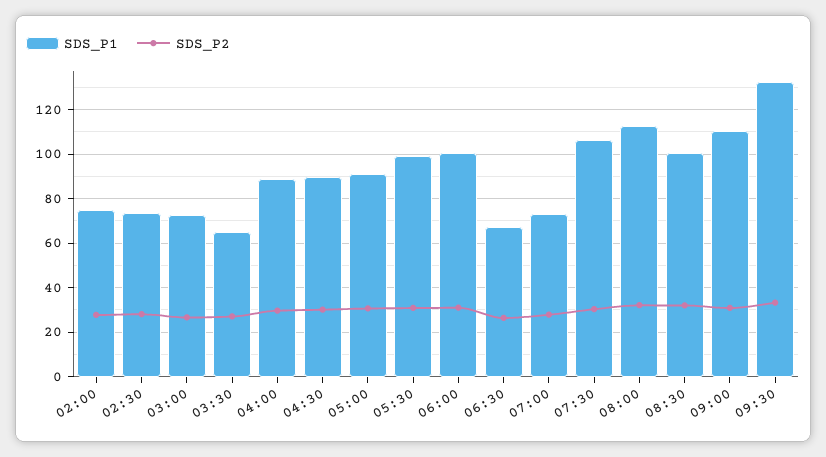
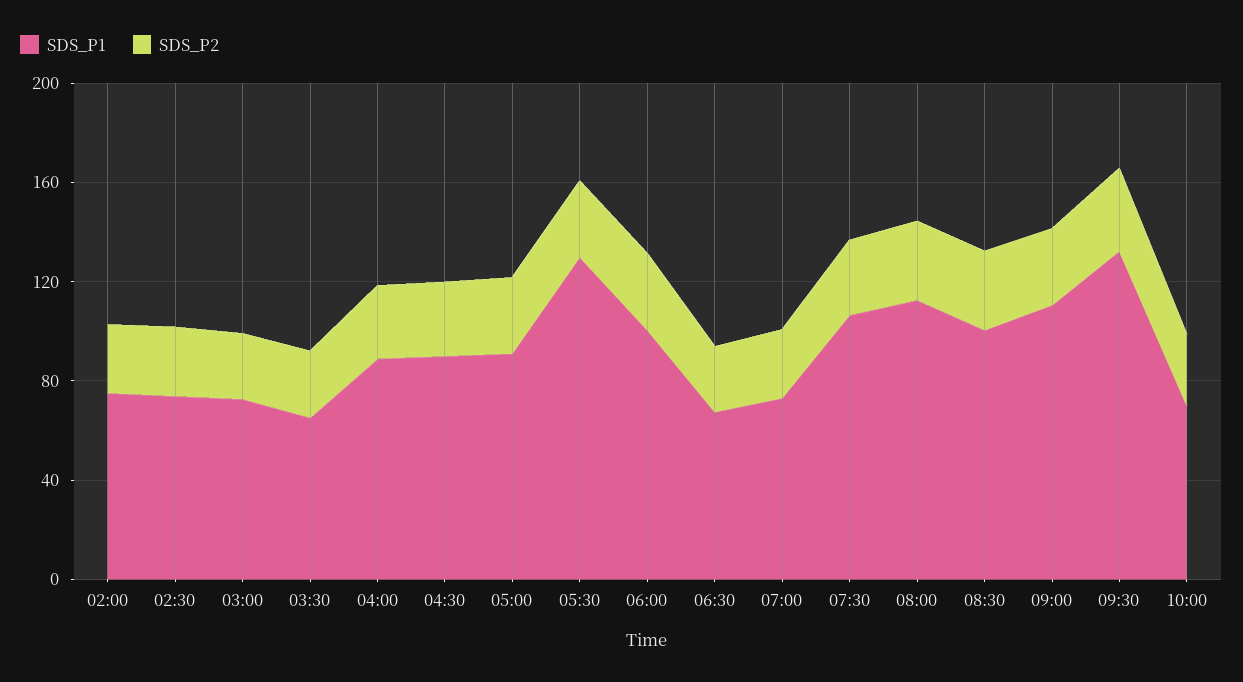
SDS_P1, 05:30: 100 -> 130
SDS_P1, 10:00: none -> 70
SDS_P2, 10:00: none -> 30

